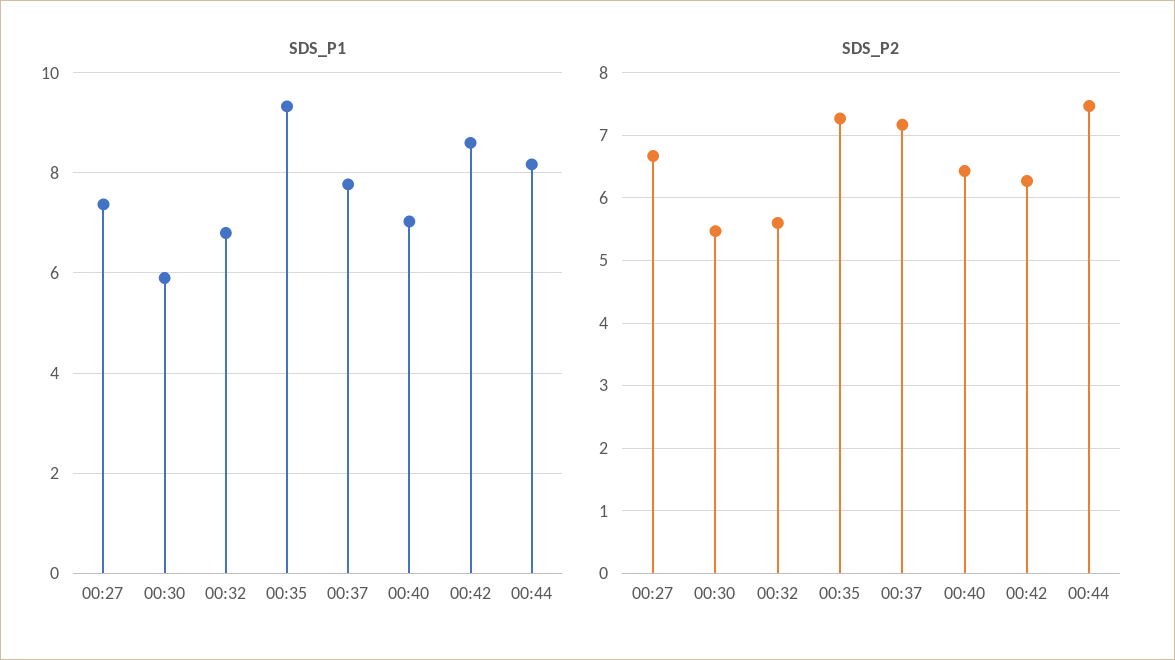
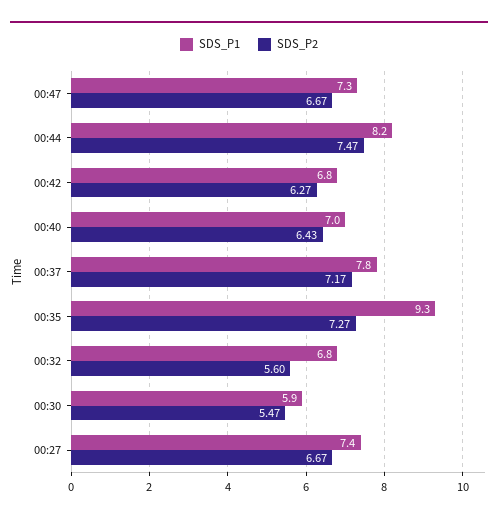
SDS_P1, 00:42: 8.6 -> 6.8
SDS_P1, 00:47: none -> 7.3
SDS_P2, 00:47: none -> 6.67

